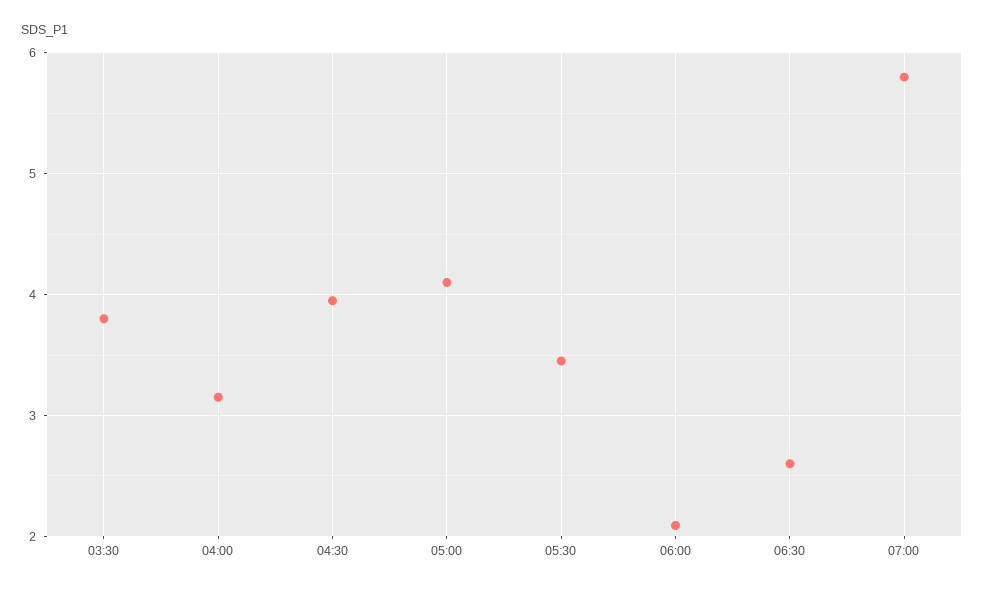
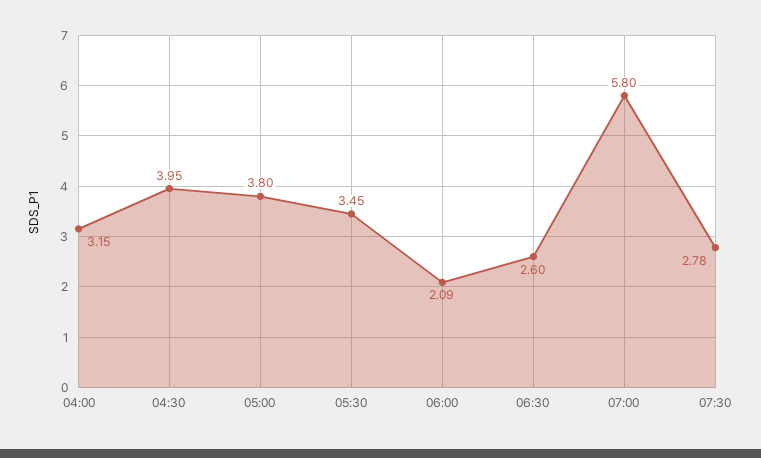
03:30: 3.8 -> none
05:00: 4.1 -> 3.8
07:30: none -> 2.78

